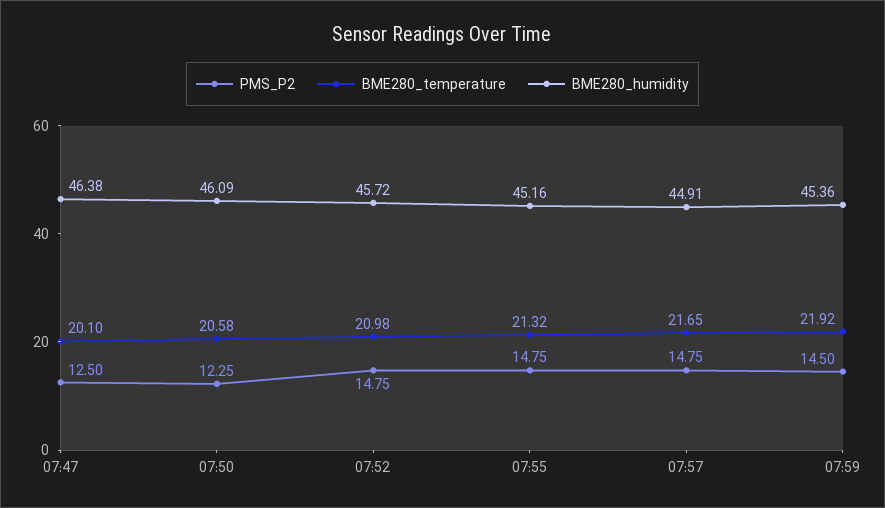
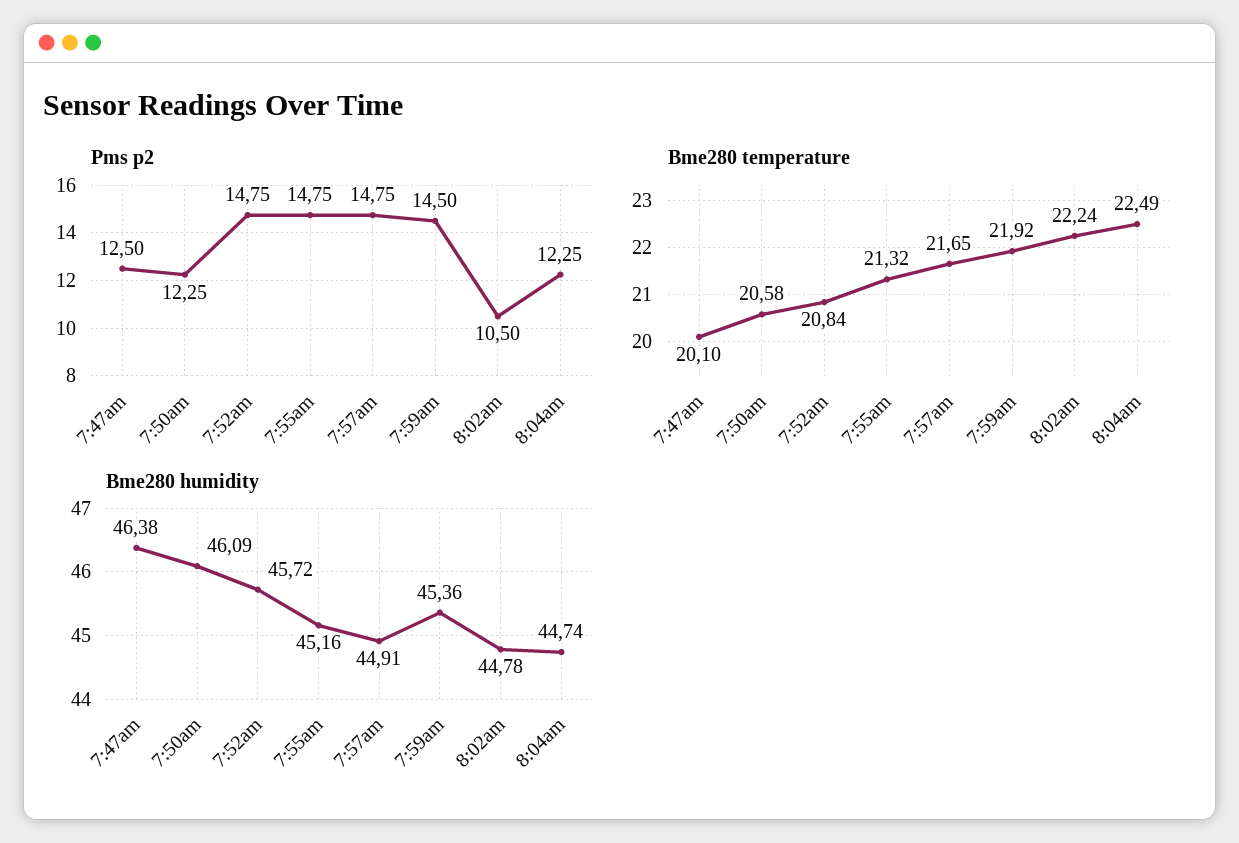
BME280_temperature, 07:52: 20.98 -> 20.84
PMS_P2, 8:02am: none -> 10.5
PMS_P2, 8:04am: none -> 12.25
BME280_temperature, 8:02am: none -> 22.24
BME280_temperature, 8:04am: none -> 22.49
BME280_humidity, 8:02am: none -> 44.78
BME280_humidity, 8:04am: none -> 44.74

